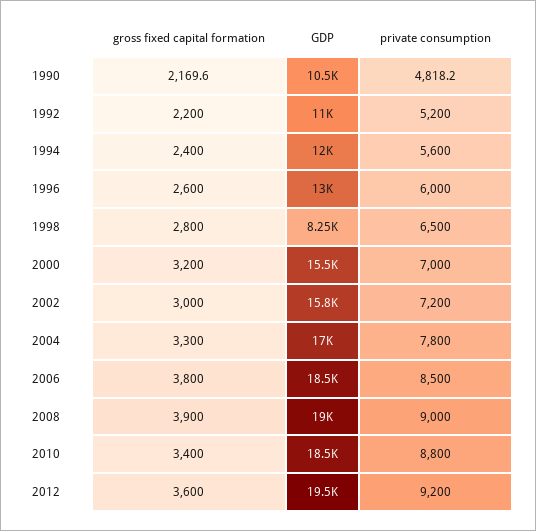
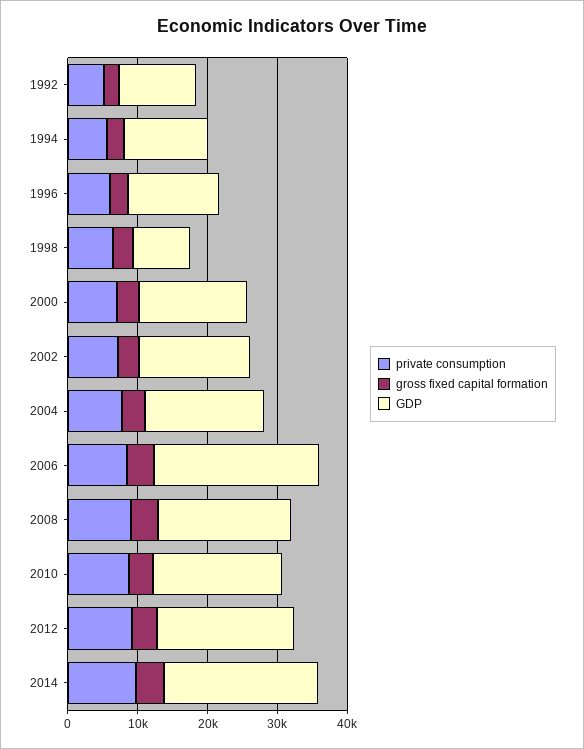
gross fixed capital formation, 1990: 2169.6 -> none
GDP, 1990: 10500 -> none
private consumption, 1990: 4818.2 -> none
GDP, 2006: 18500 -> 24000
private consumption, 2014: none -> 10000
gross fixed capital formation, 2014: none -> 4000
GDP, 2014: none -> 22000

